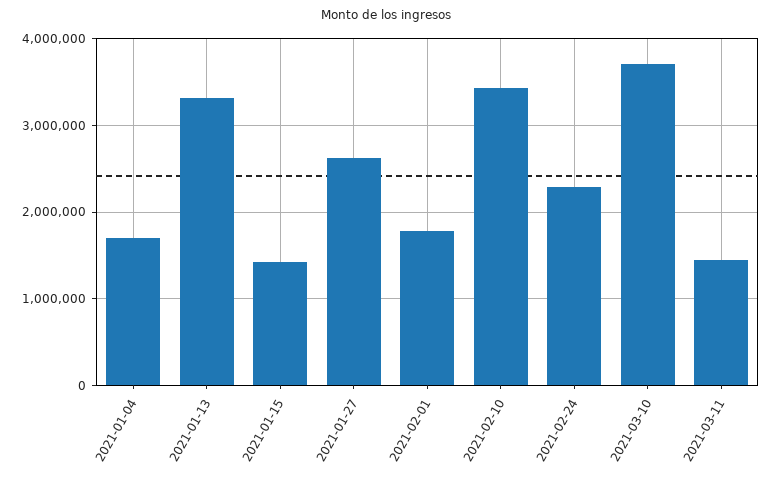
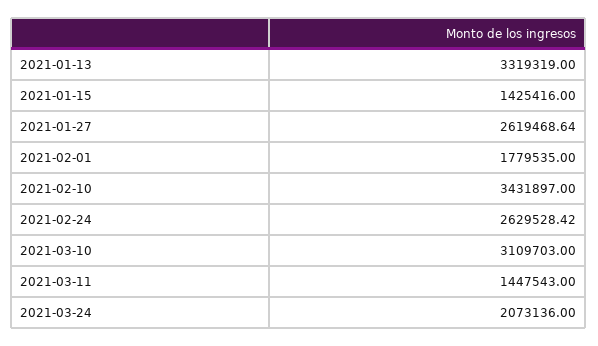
2021-01-04: 1700000 -> none
2021-02-24: 2300000 -> 2629528.42
2021-03-10: 3700000 -> 3109703
2021-03-24: none -> 2073136

